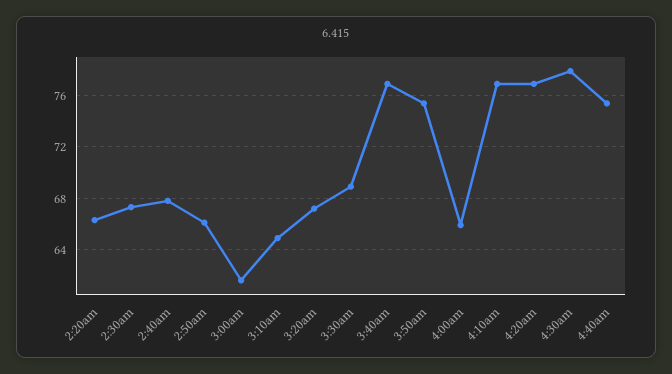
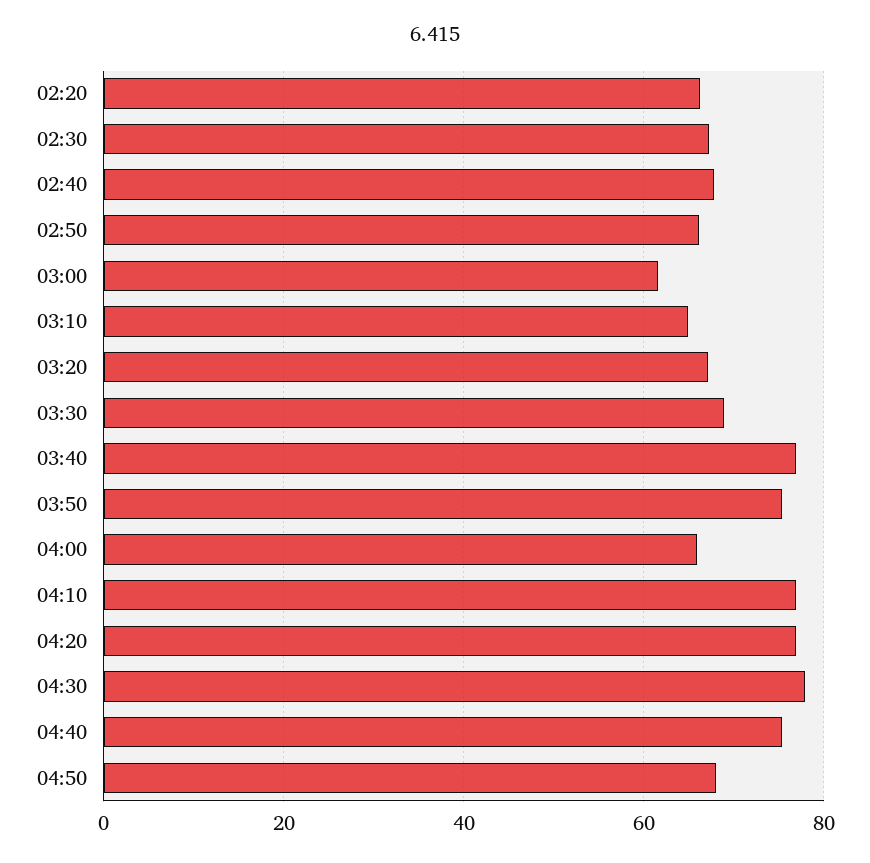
04:50: none -> 68

